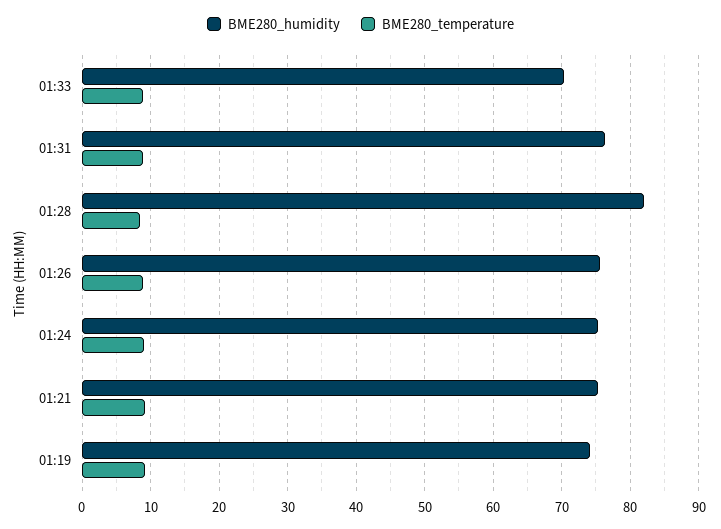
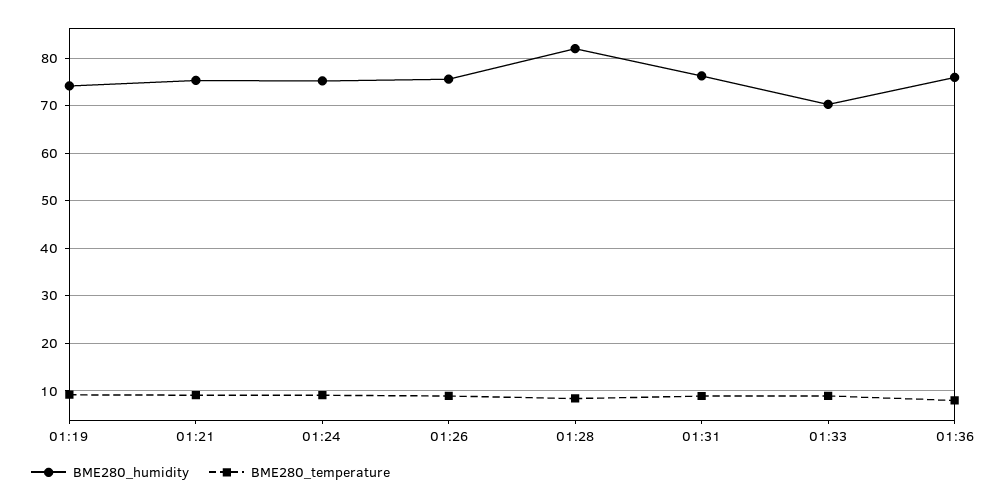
BME280_humidity, 01:36: none -> 76
BME280_temperature, 01:36: none -> 8

